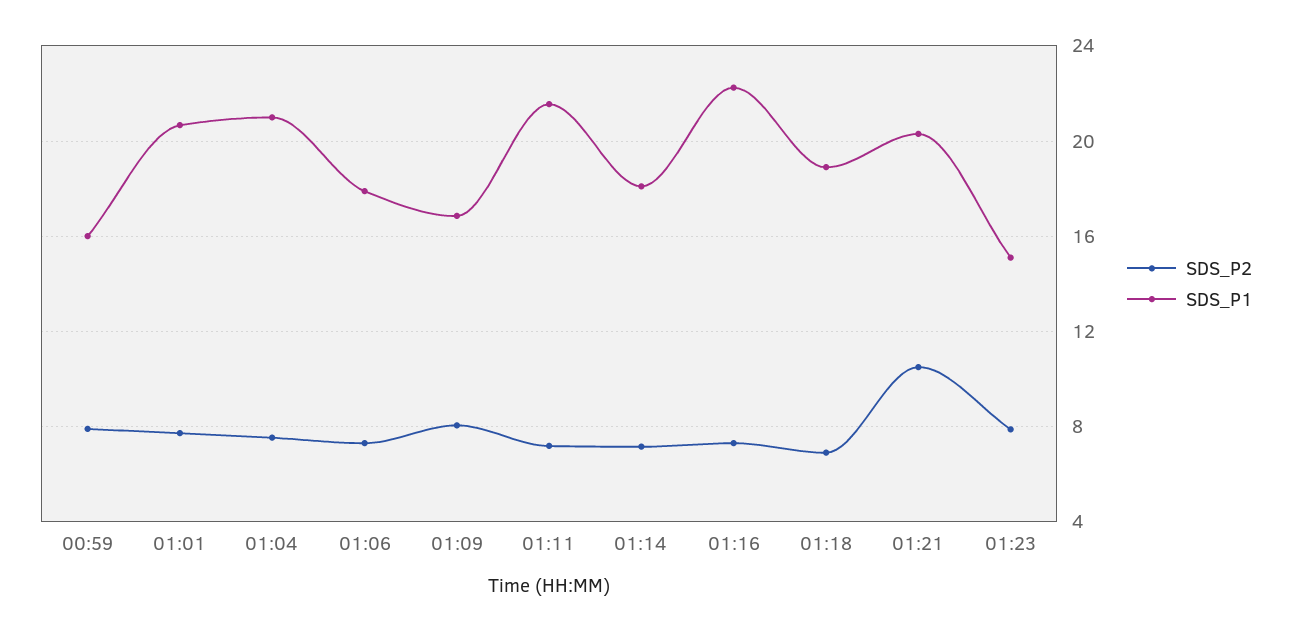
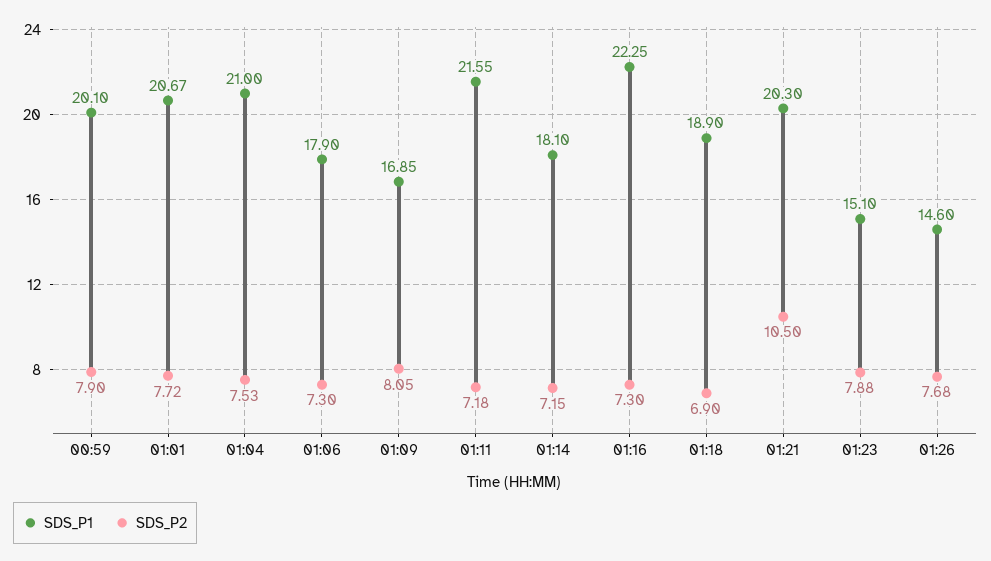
SDS_P1, 00:59: 16 -> 20.1
SDS_P1, 01:26: none -> 14.6
SDS_P2, 01:26: none -> 7.68

